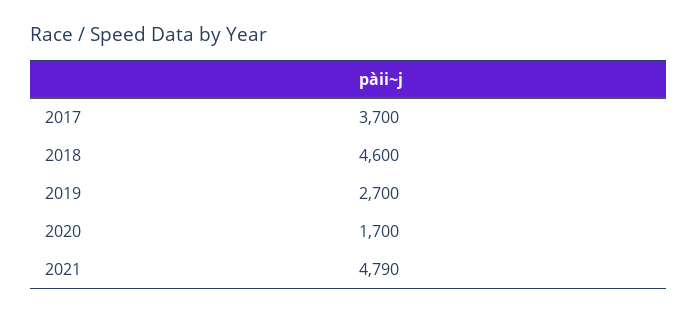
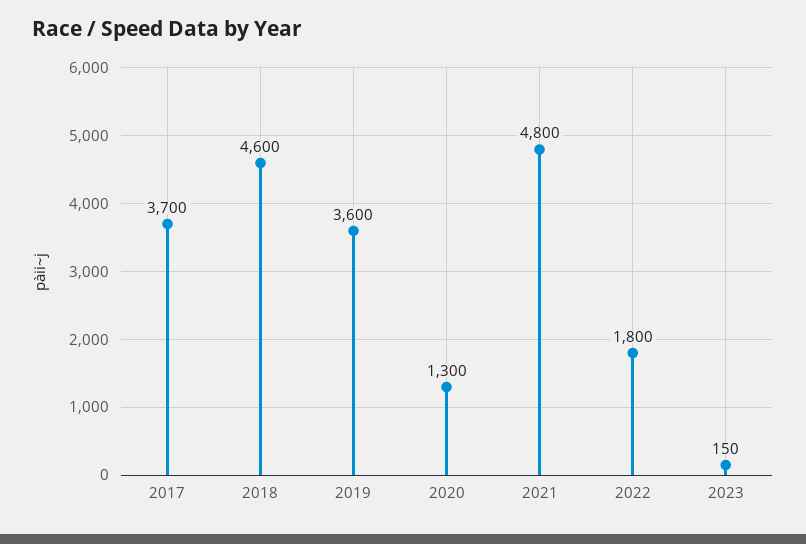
2019: 2700 -> 3600
2020: 1700 -> 1300
2021: 4790 -> 4800
2022: none -> 1800
2023: none -> 150

